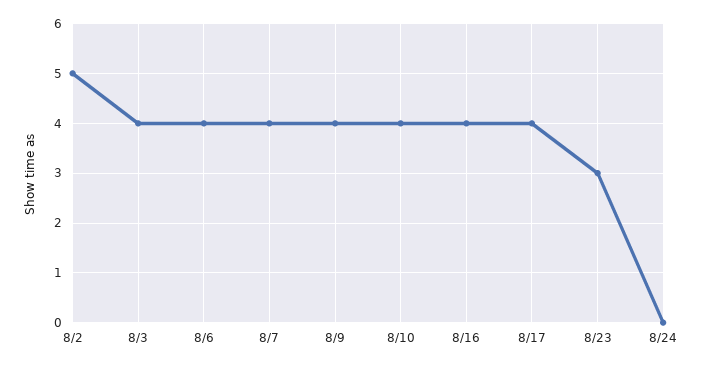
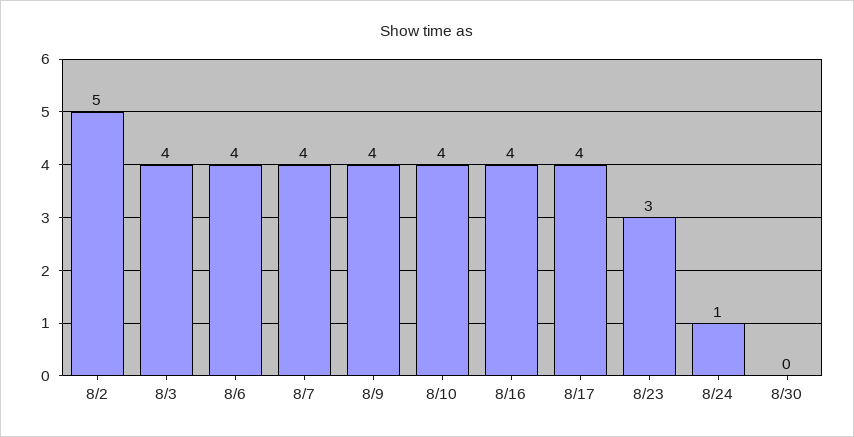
8/24: 0 -> 1
8/30: none -> 0

